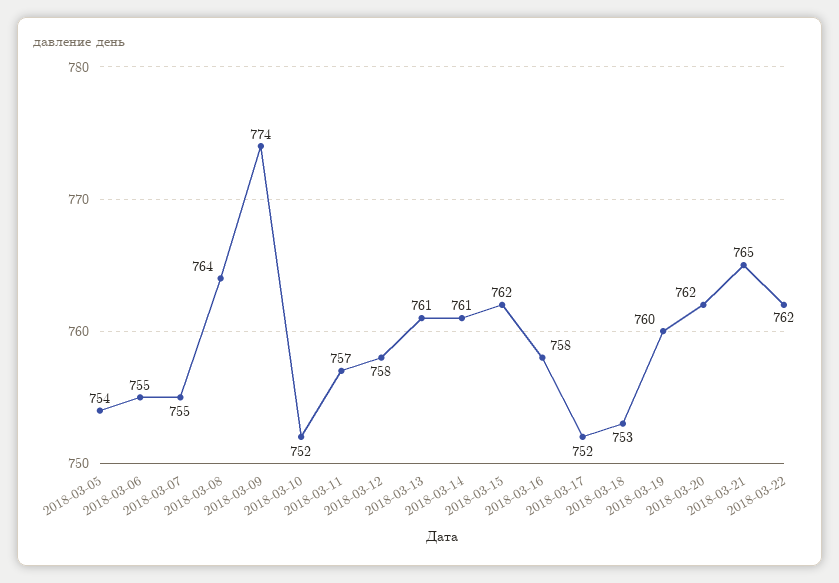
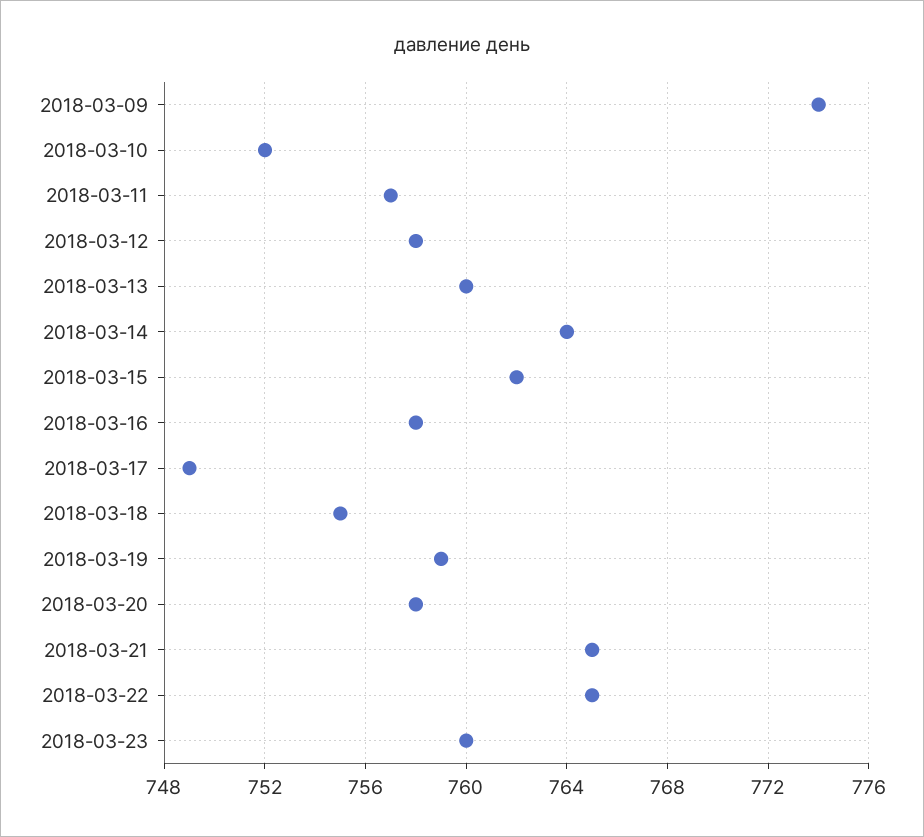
2018-03-05: 754 -> none
2018-03-06: 755 -> none
2018-03-07: 755 -> none
2018-03-08: 764 -> none
2018-03-13: 761 -> 760
2018-03-14: 761 -> 764
2018-03-17: 752 -> 749
2018-03-18: 753 -> 755
2018-03-19: 760 -> 759
2018-03-20: 762 -> 758
2018-03-22: 762 -> 765
2018-03-23: none -> 760

